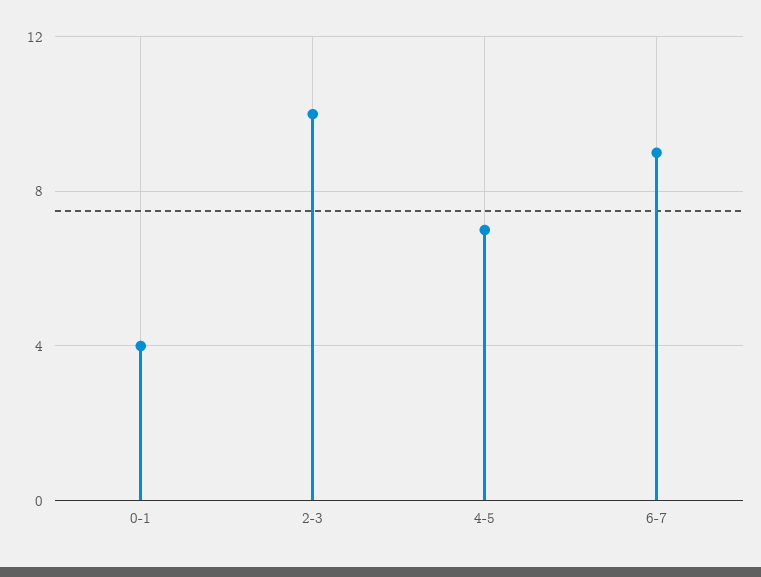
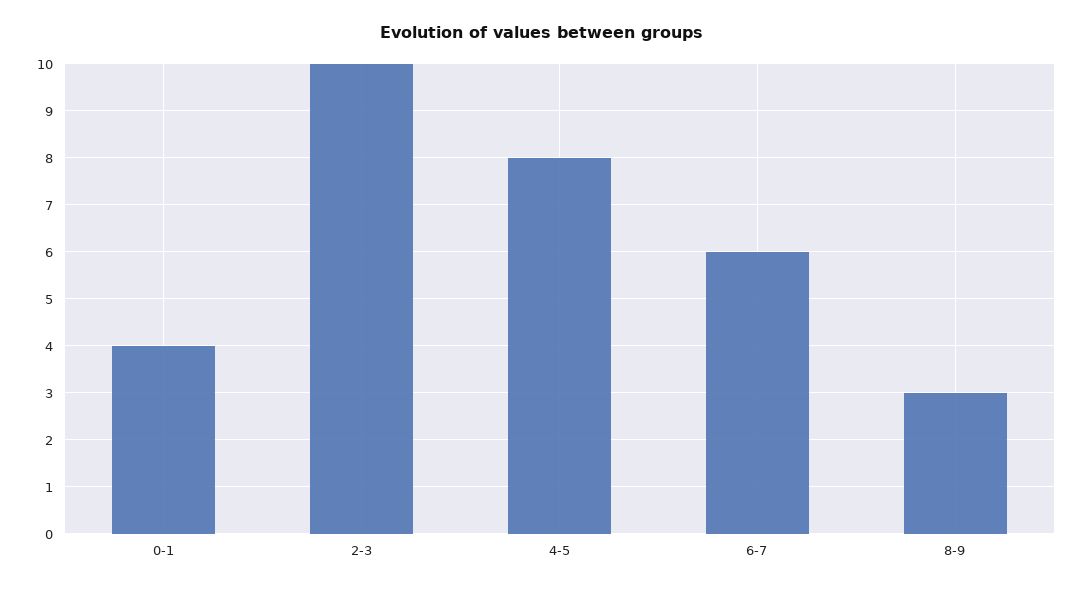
4-5: 7 -> 8
6-7: 9 -> 6
8-9: none -> 3

